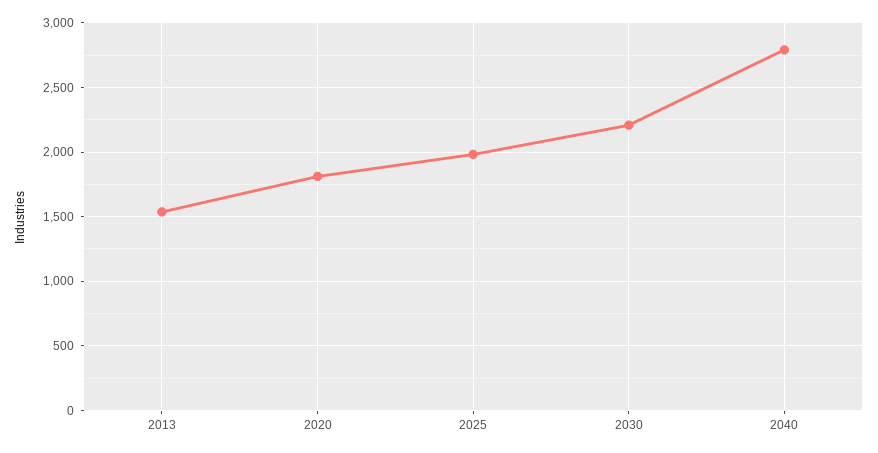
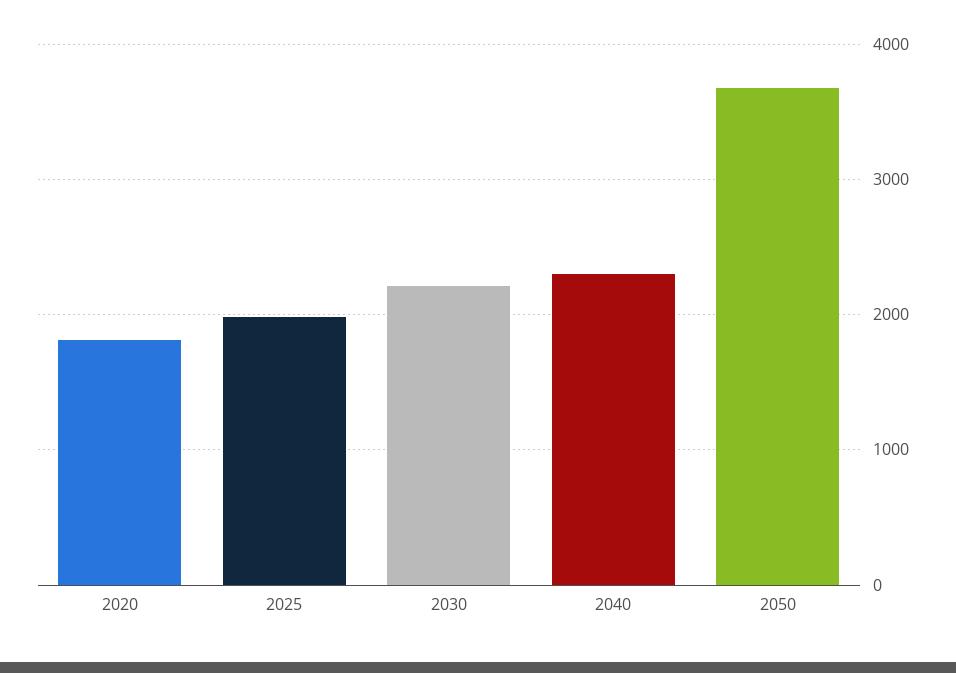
2013: 1550 -> none
2040: 2800 -> 2300
2050: none -> 3700

